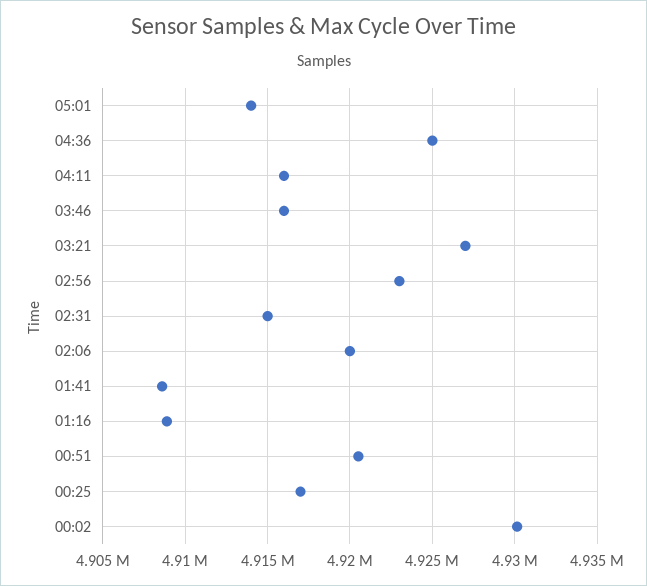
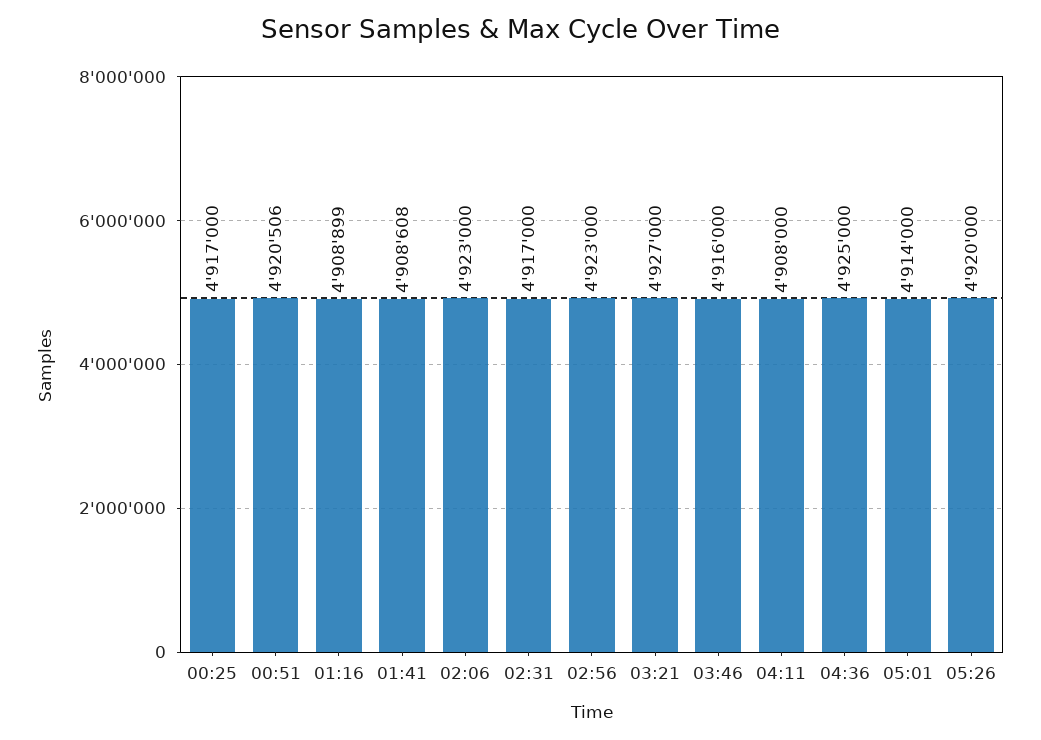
04:11: 4916000 -> 4908000
02:31: 4915000 -> 4917000
02:06: 4920000 -> 4923000
00:02: 4930000 -> none
05:26: none -> 4920000

